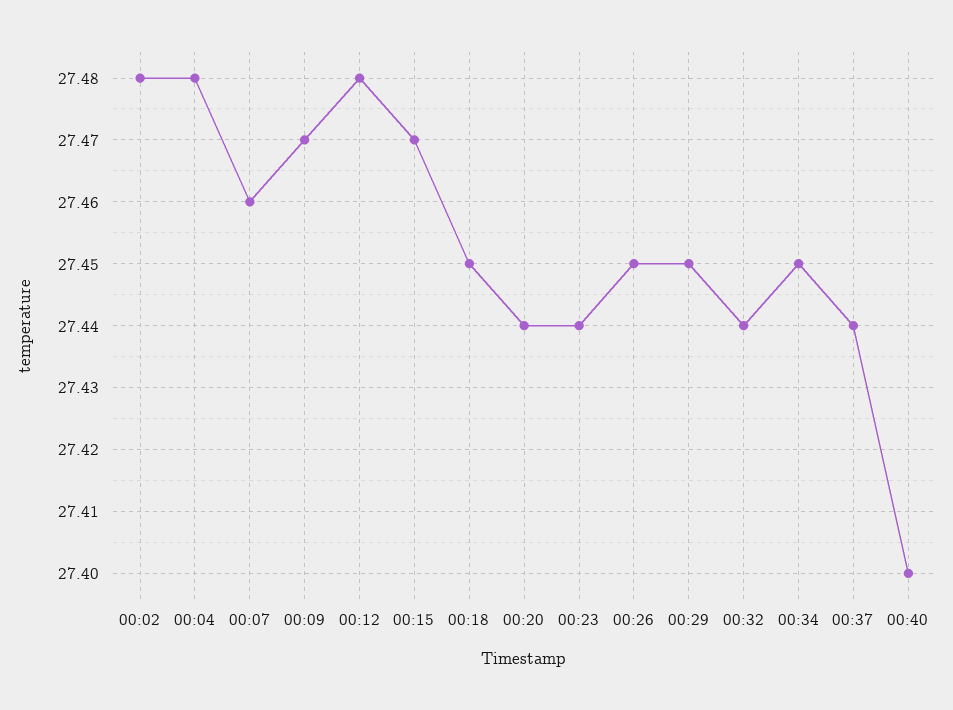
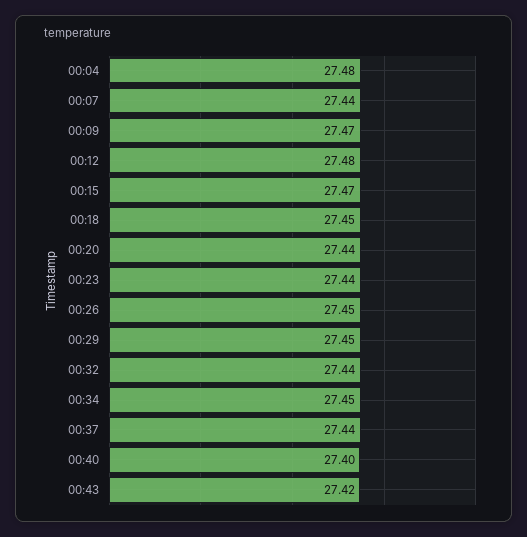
00:02: 27.48 -> none
00:07: 27.46 -> 27.44
00:43: none -> 27.42

